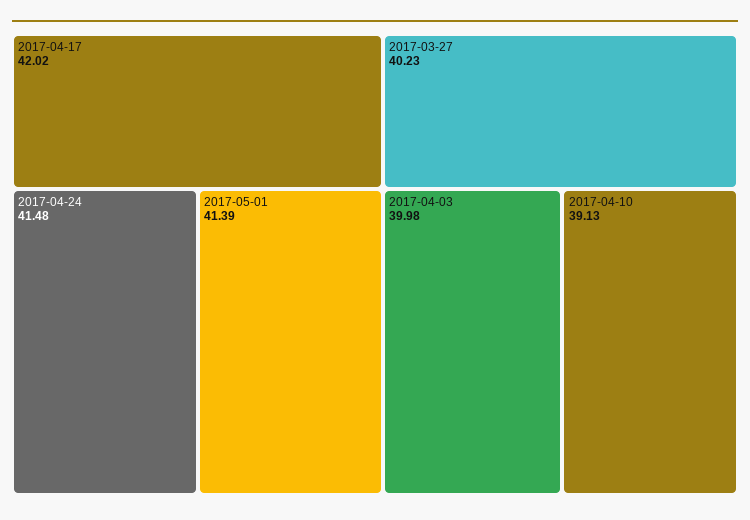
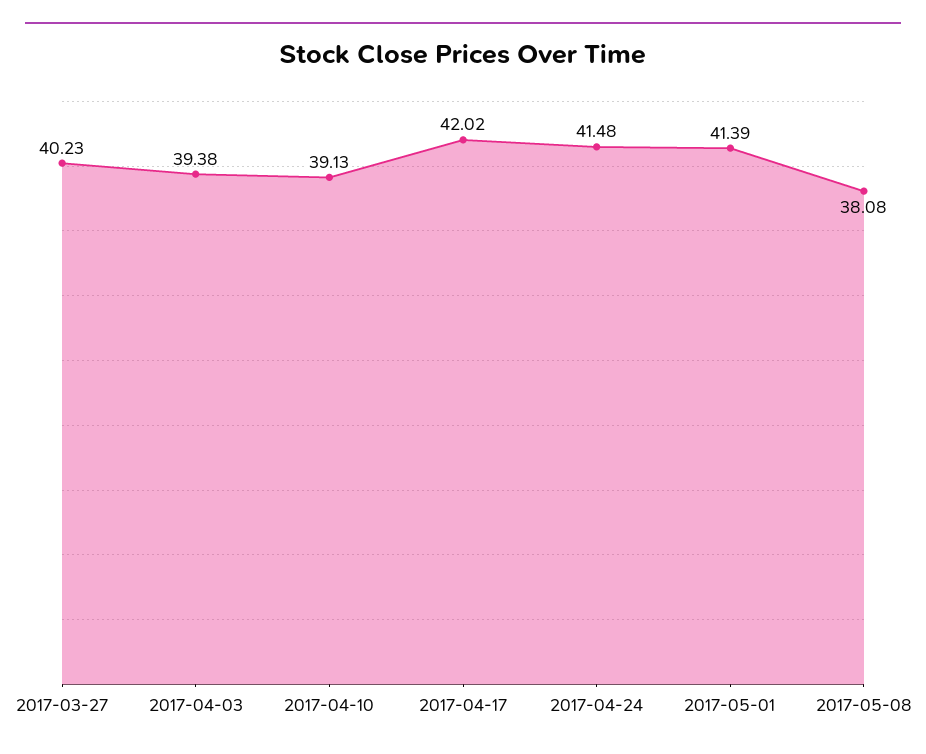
2017-04-03: 39.98 -> 39.38
2017-05-08: none -> 38.08

